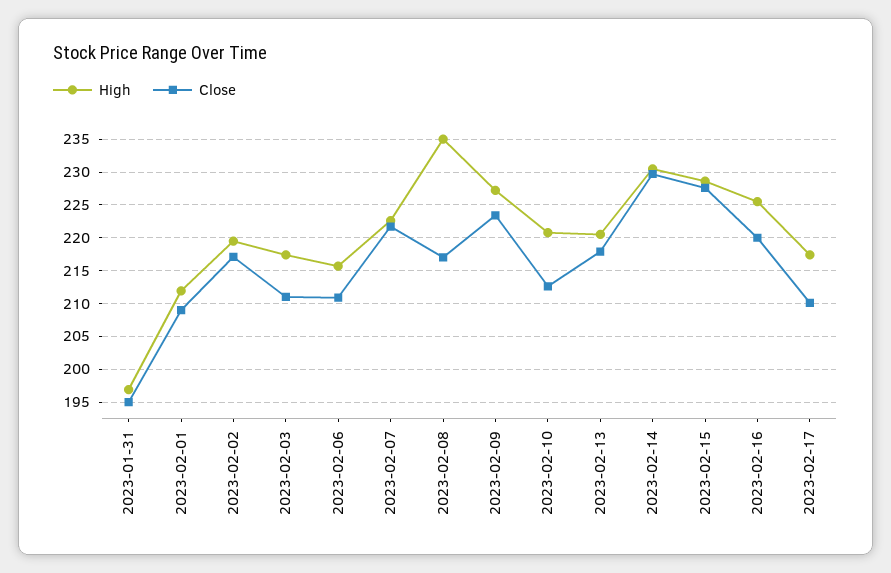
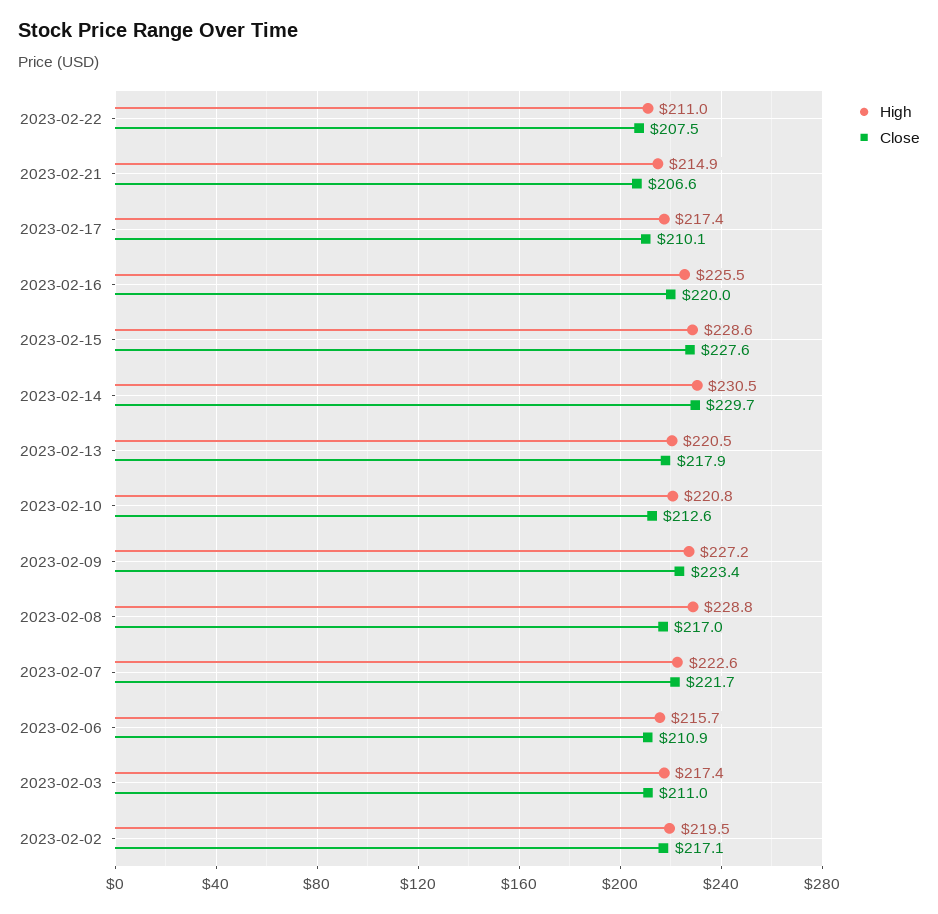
High, 2023-01-31: 197 -> none
Close, 2023-01-31: 195 -> none
High, 2023-02-01: 212 -> none
Close, 2023-02-01: 209 -> none
High, 2023-02-08: 235 -> 228.8
High, 2023-02-22: none -> 211
Close, 2023-02-22: none -> 207.5
High, 2023-02-21: none -> 214.9
Close, 2023-02-21: none -> 206.6

